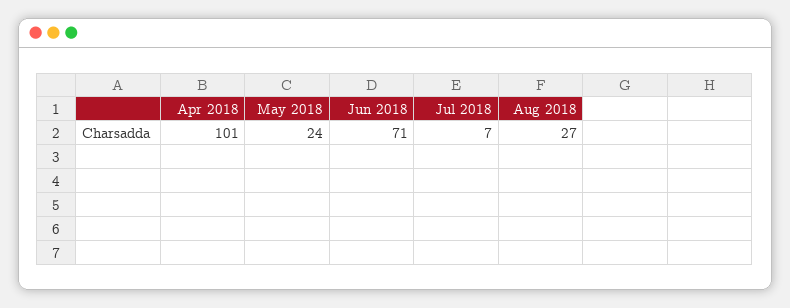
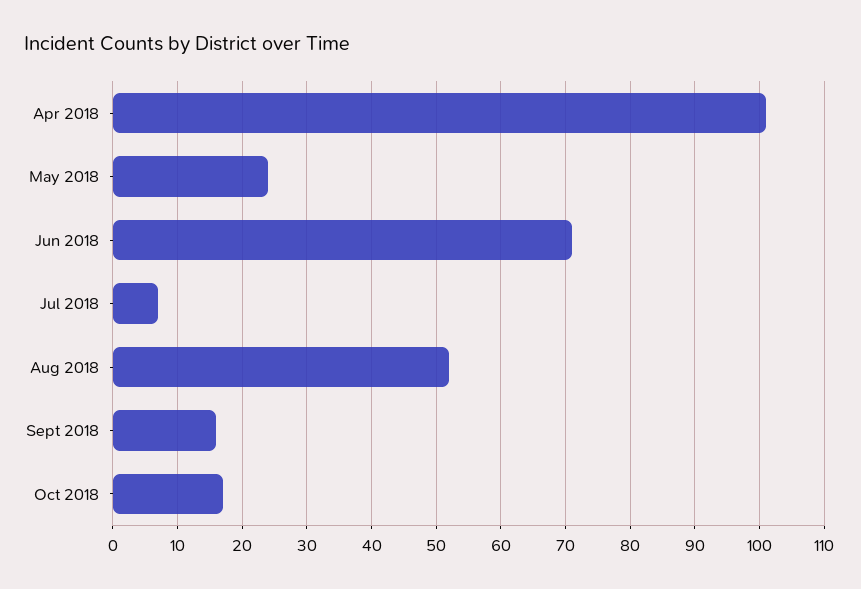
Aug 2018: 27 -> 52
Sept 2018: none -> 16
Oct 2018: none -> 17

